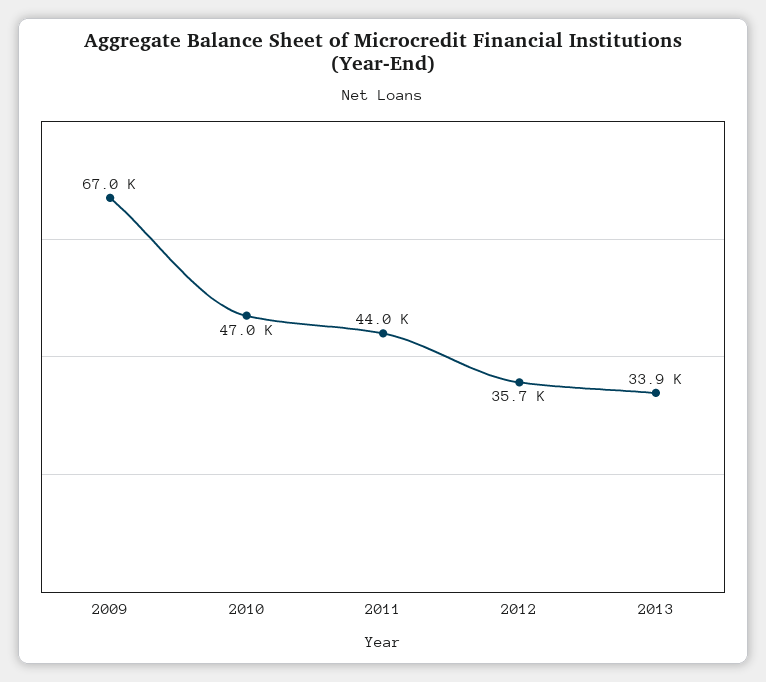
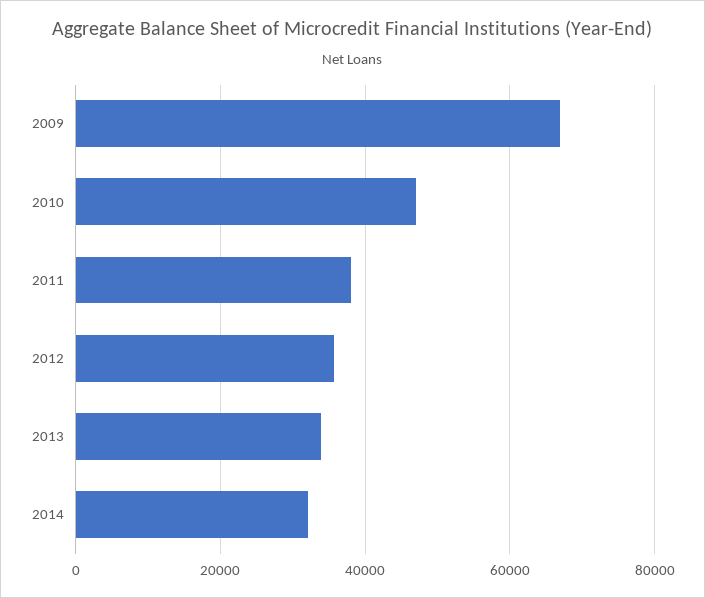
2011: 44000 -> 38000
2014: none -> 32000

